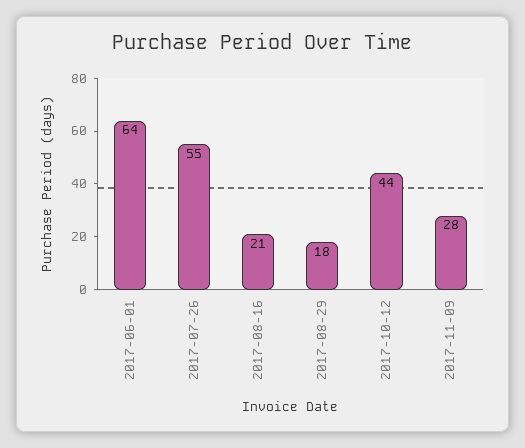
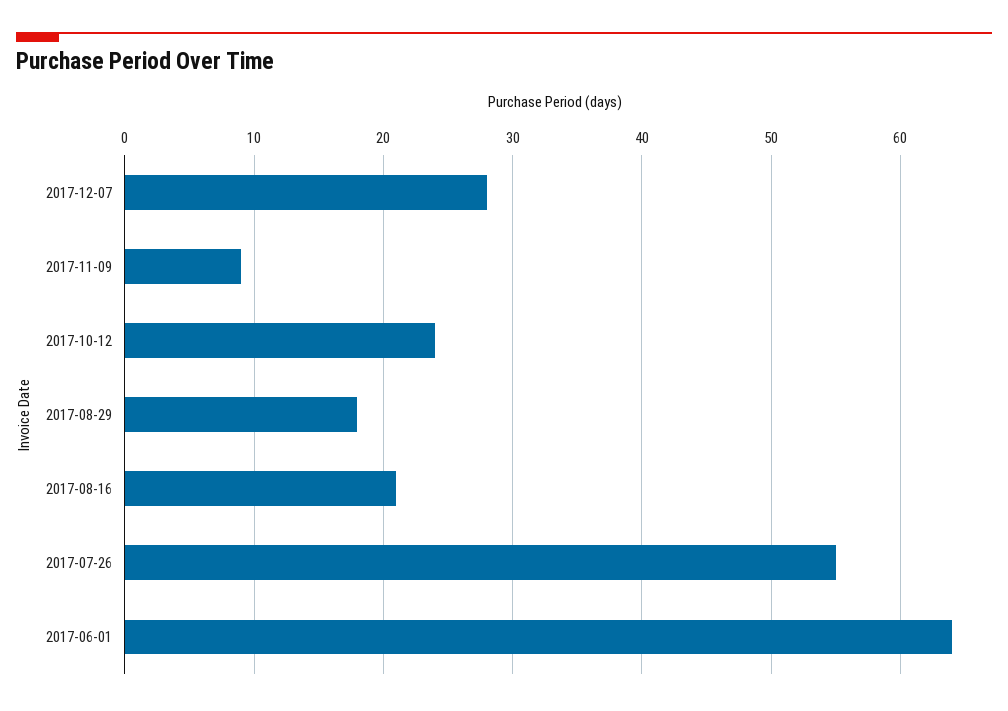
2017-10-12: 44 -> 24
2017-11-09: 28 -> 9
2017-12-07: none -> 28

